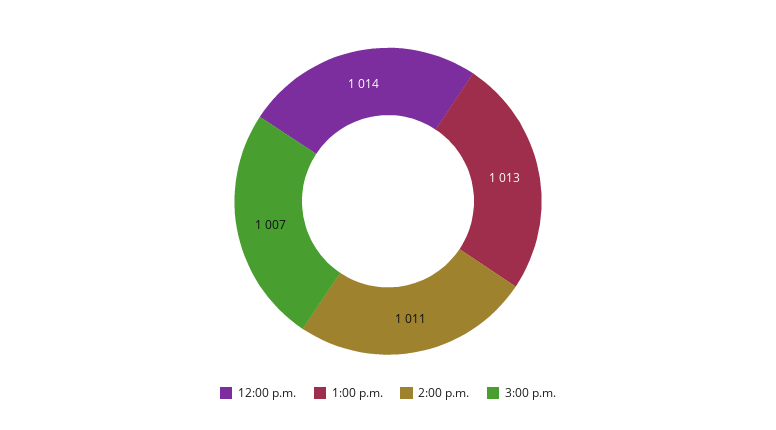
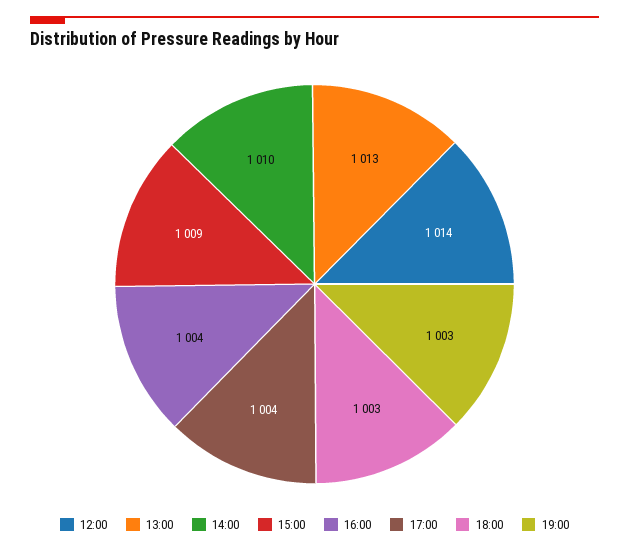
2:00 p.m.: 1011 -> 1010
3:00 p.m.: 1007 -> 1009
16:00: none -> 1004
17:00: none -> 1004
18:00: none -> 1003
19:00: none -> 1003

